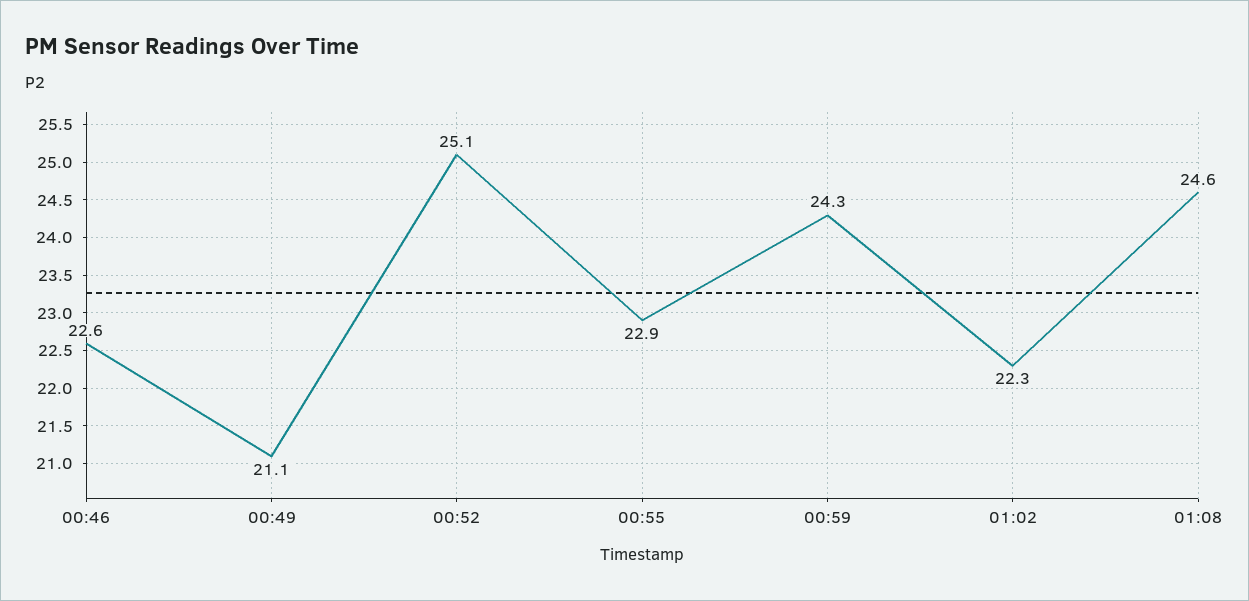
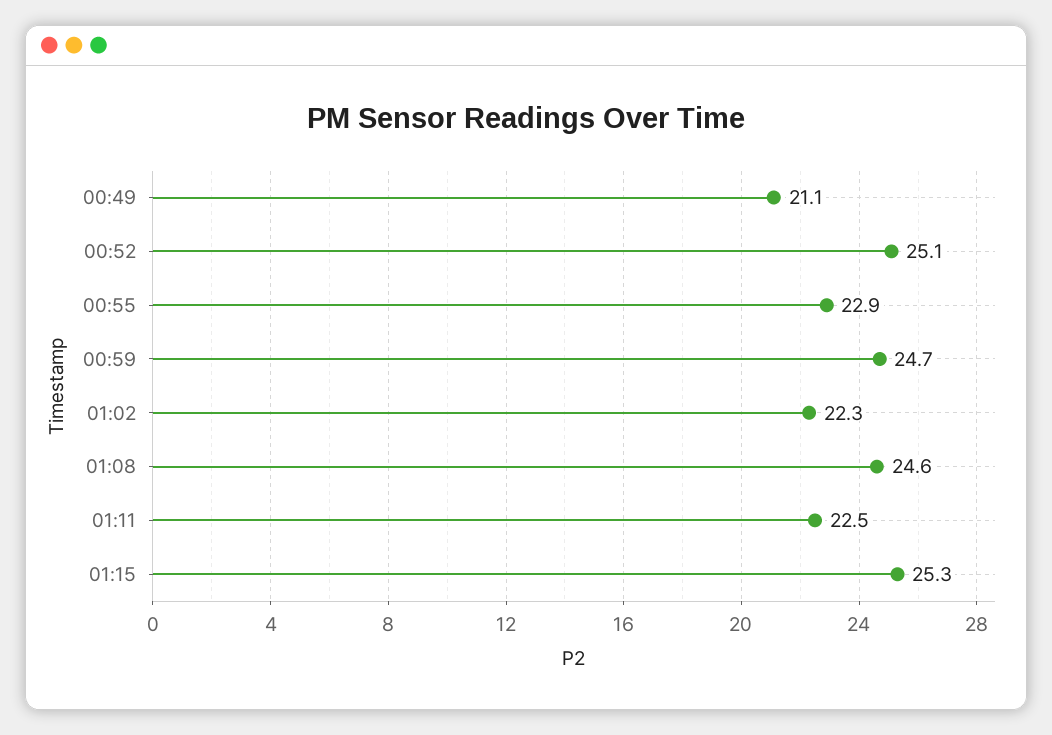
00:46: 22.6 -> none
00:59: 24.3 -> 24.7
01:11: none -> 22.5
01:15: none -> 25.3

